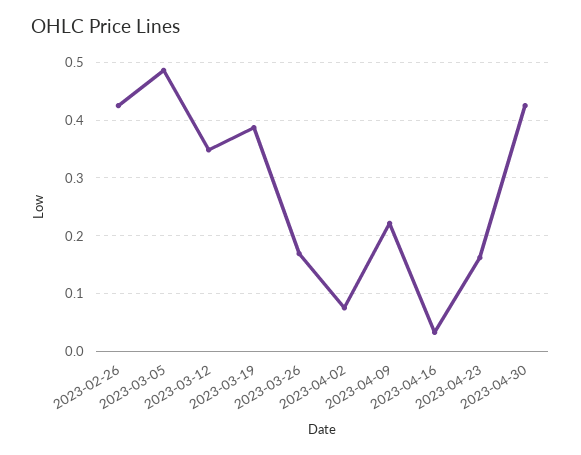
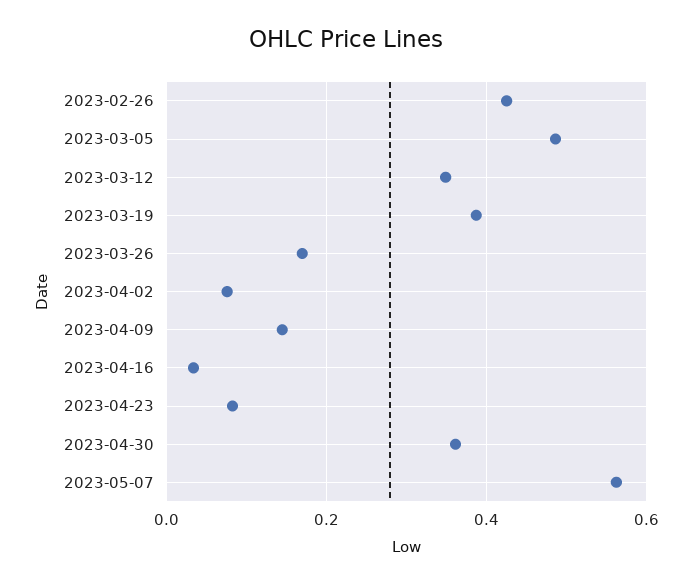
2023-04-09: 0.22 -> 0.14
2023-04-23: 0.16 -> 0.08
2023-04-30: 0.42 -> 0.36
2023-05-07: none -> 0.56

